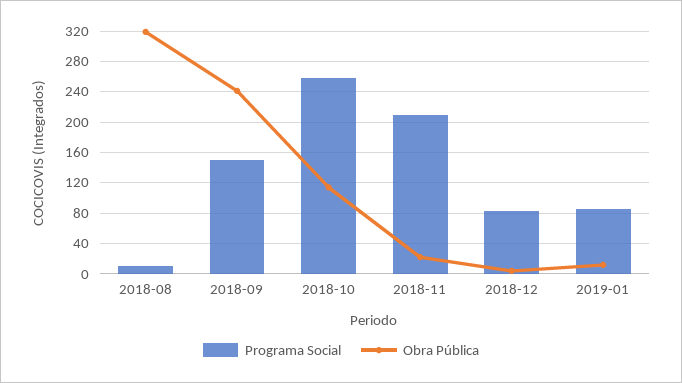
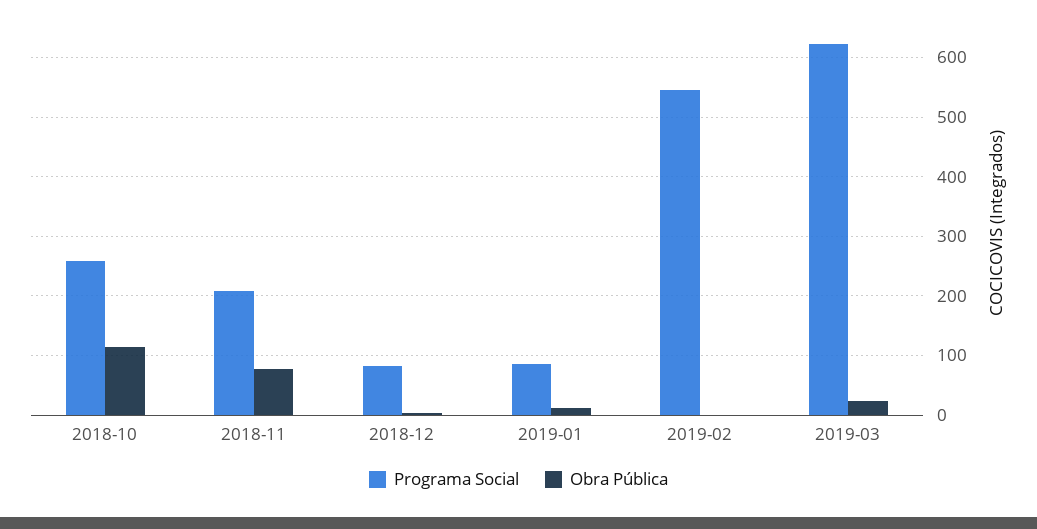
Programa Social, 2018-08: 10 -> none
Obra Pública, 2018-08: 320 -> none
Programa Social, 2018-09: 150 -> none
Obra Pública, 2018-09: 240 -> none
Obra Pública, 2018-11: 20 -> 80
Programa Social, 2019-02: none -> 540
Obra Pública, 2019-02: none -> 0
Programa Social, 2019-03: none -> 620
Obra Pública, 2019-03: none -> 20

